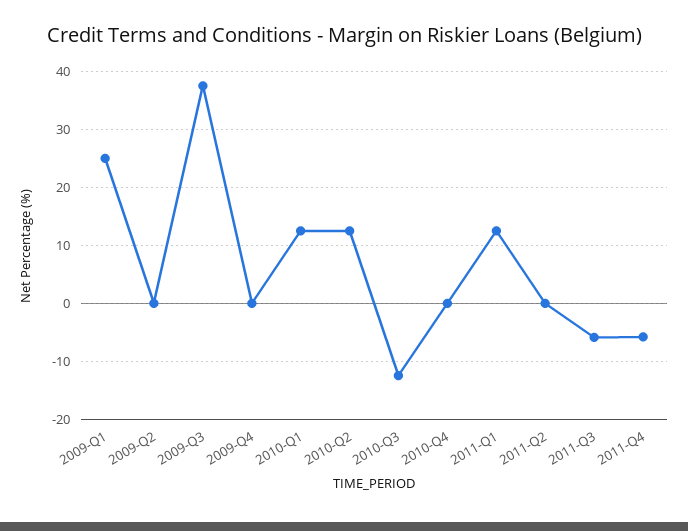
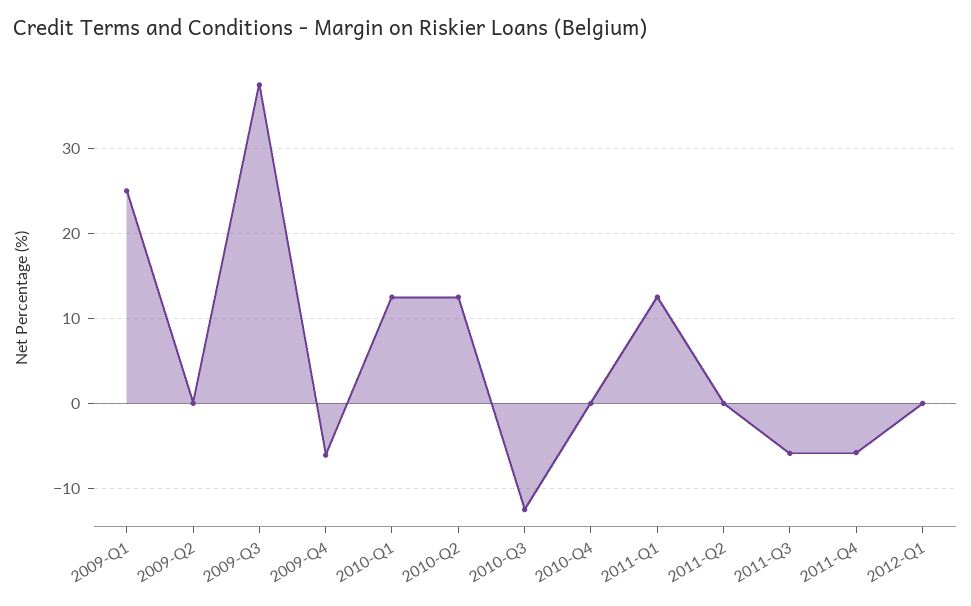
2009-Q4: 0 -> -6
2012-Q1: none -> 0

